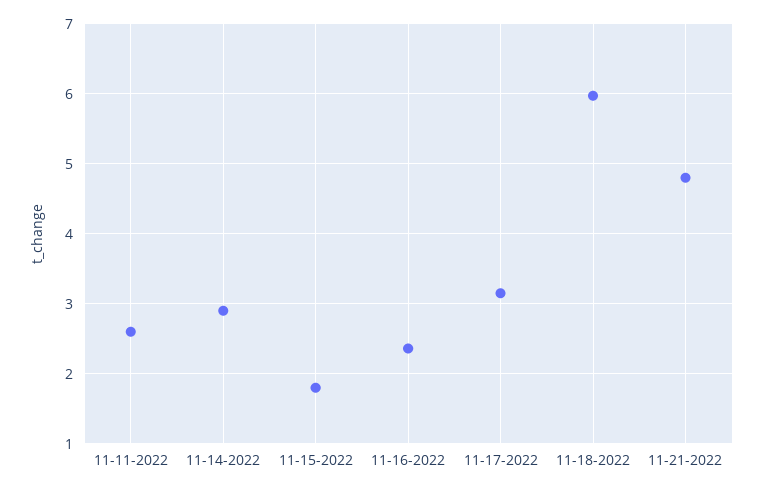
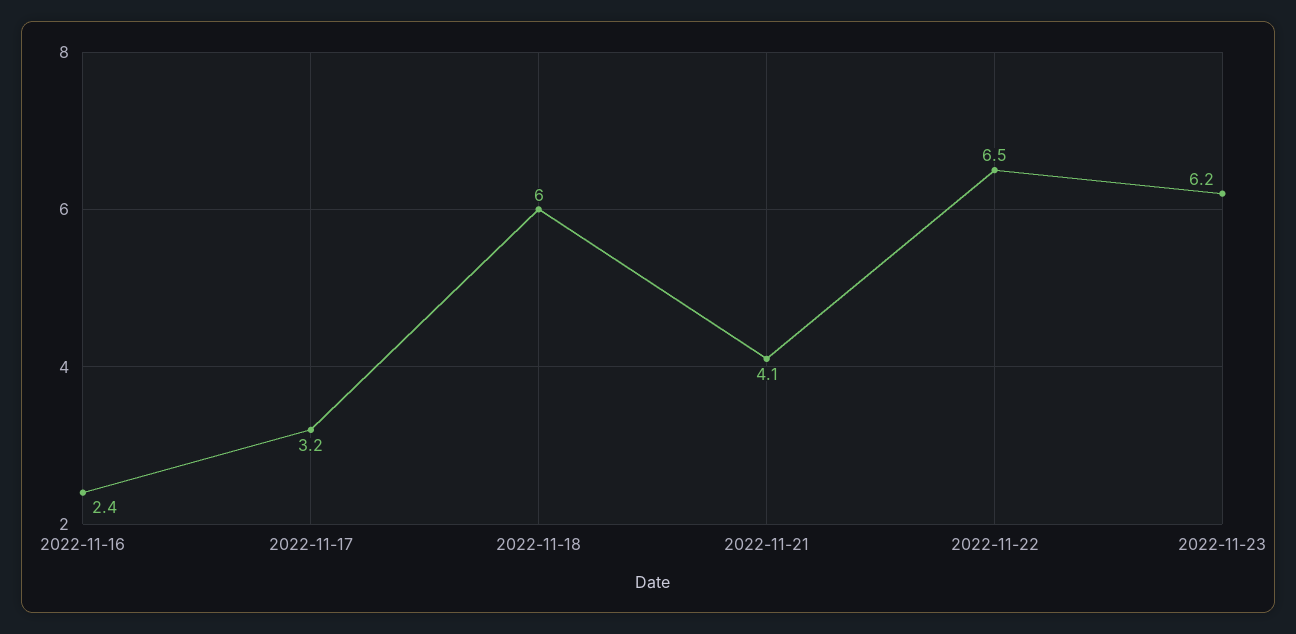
11-11-2022: 2.6 -> none
11-14-2022: 2.9 -> none
11-15-2022: 1.8 -> none
11-21-2022: 4.8 -> 4.1
2022-11-22: none -> 6.5
2022-11-23: none -> 6.2

